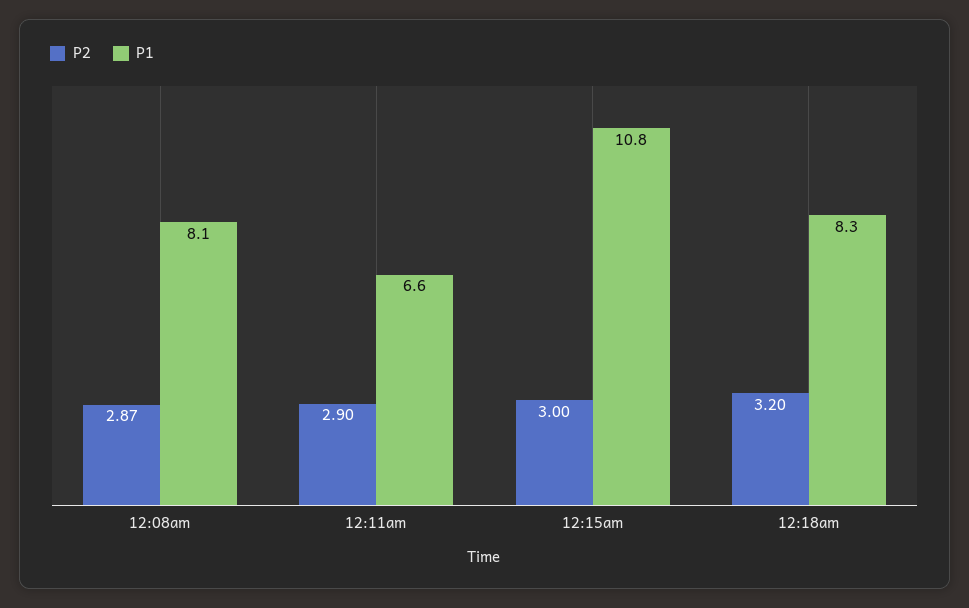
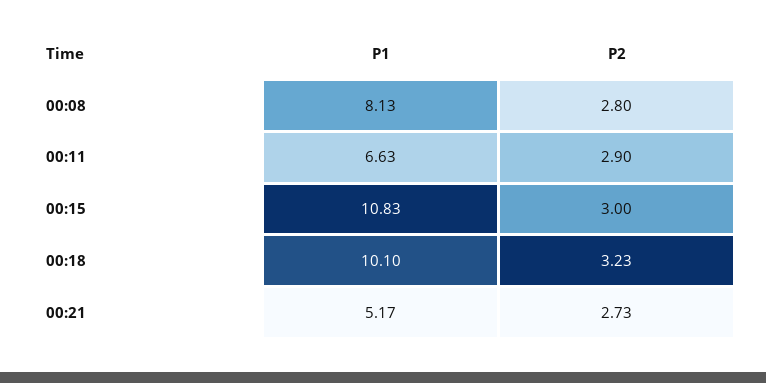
P2, 12:08am: 2.87 -> 2.8
P2, 12:18am: 3.2 -> 3.23
P1, 12:18am: 8.3 -> 10.1
P1, 00:21: none -> 5.17
P2, 00:21: none -> 2.73

